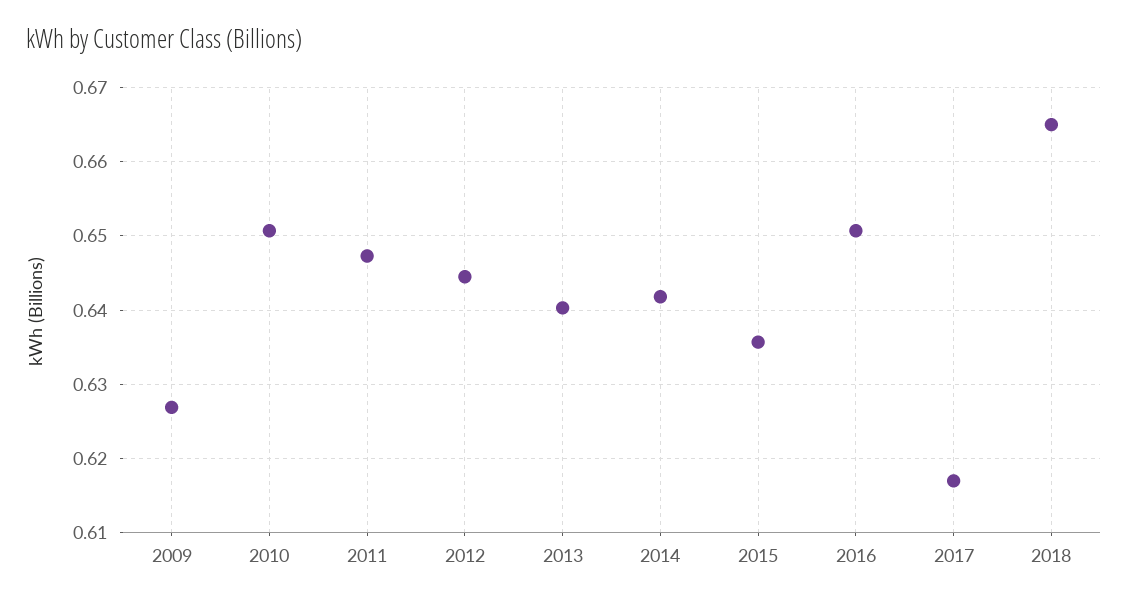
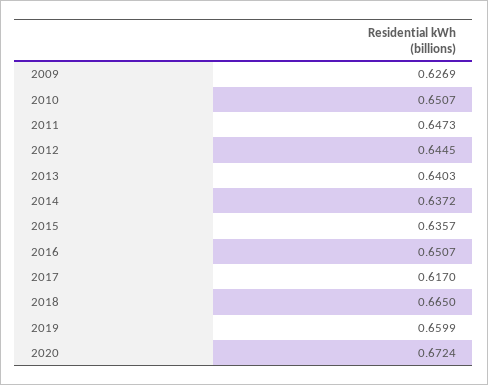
2014: 0.642 -> 0.6372
2019: none -> 0.6599
2020: none -> 0.6724

